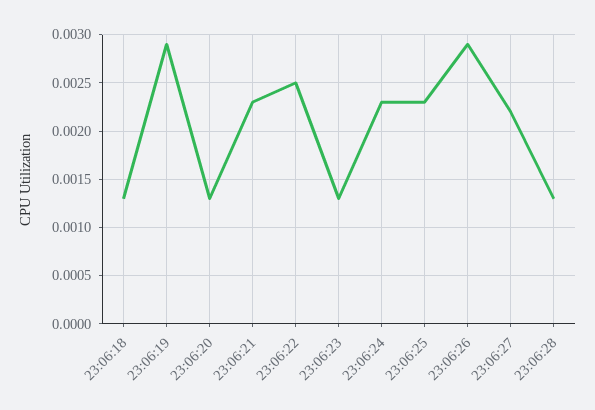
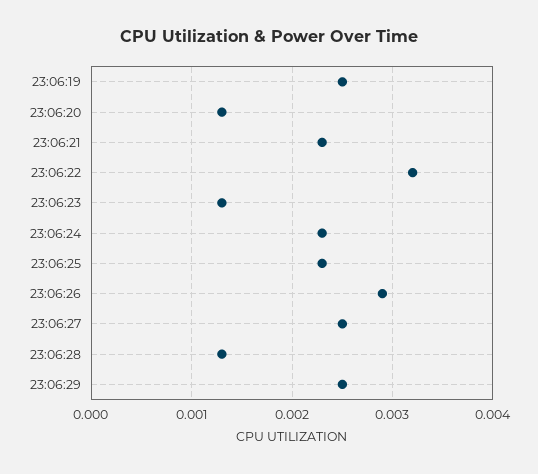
23:06:18: 0.0013 -> none
23:06:19: 0.0029 -> 0.0025
23:06:22: 0.0025 -> 0.0032
23:06:27: 0.0022 -> 0.0025
23:06:29: none -> 0.0025

